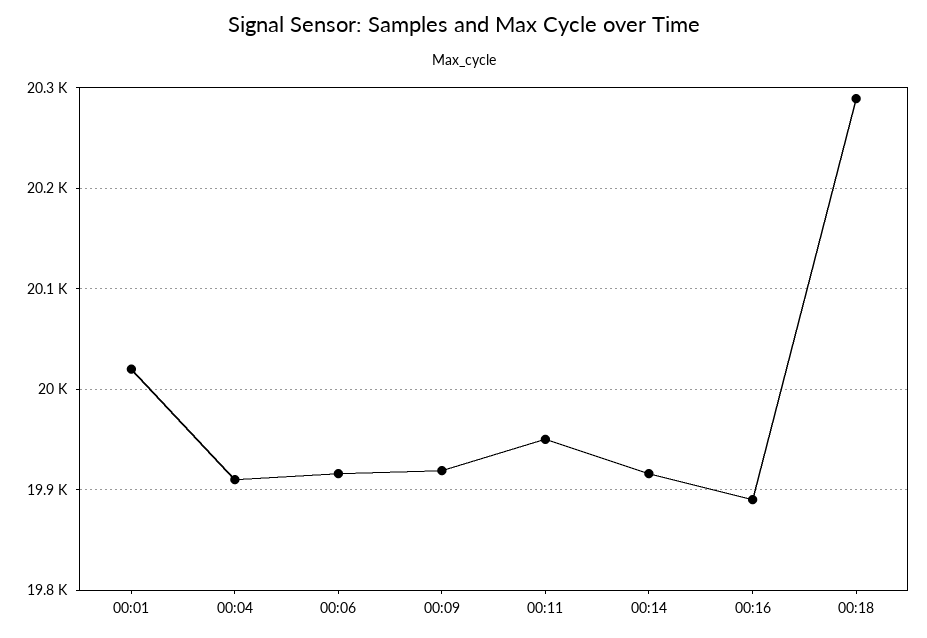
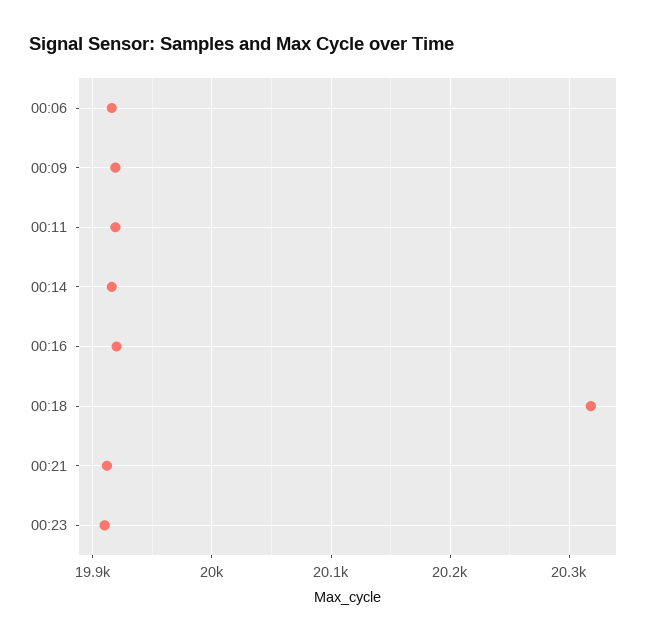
00:01: 20020 -> none
00:04: 19910 -> none
00:11: 19950 -> 19920
00:16: 19890 -> 19920
00:18: 20290 -> 20320
00:21: none -> 19910
00:23: none -> 19910

